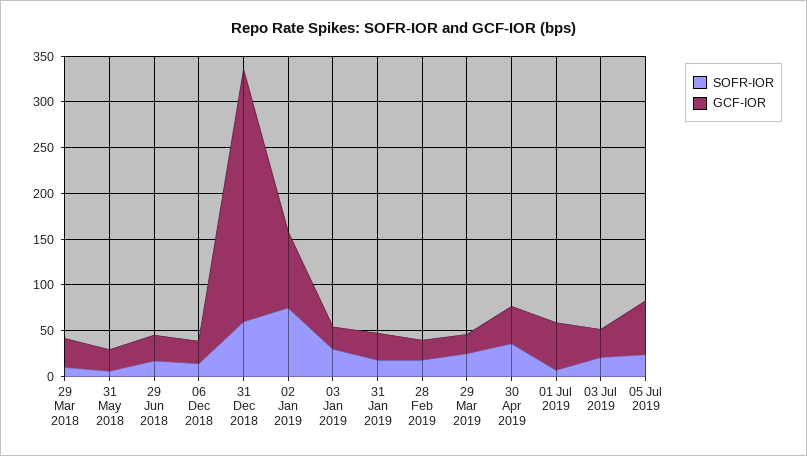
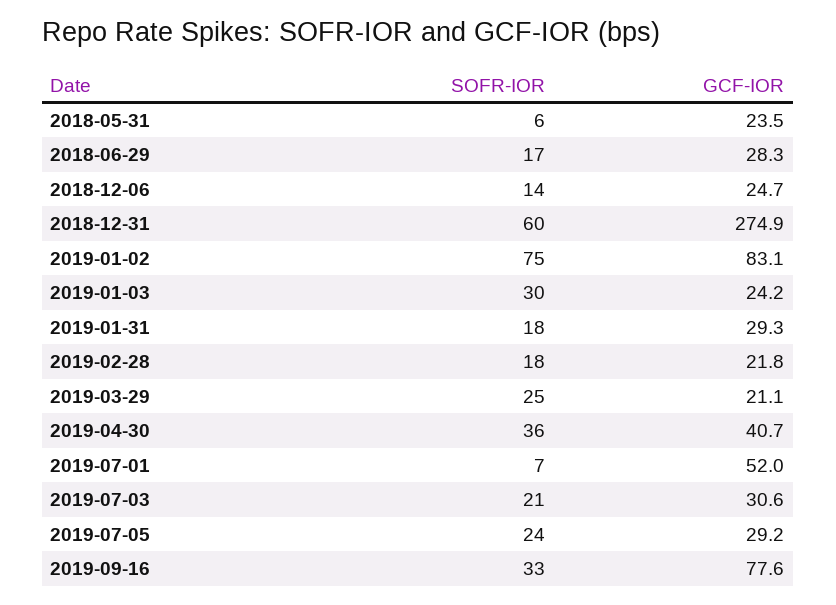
SOFR-IOR, 29 Mar 2018: 10 -> none
GCF-IOR, 29 Mar 2018: 30 -> none
GCF-IOR, 05 Jul 2019: 60 -> 29.2
SOFR-IOR, 2019-09-16: none -> 33
GCF-IOR, 2019-09-16: none -> 77.6

